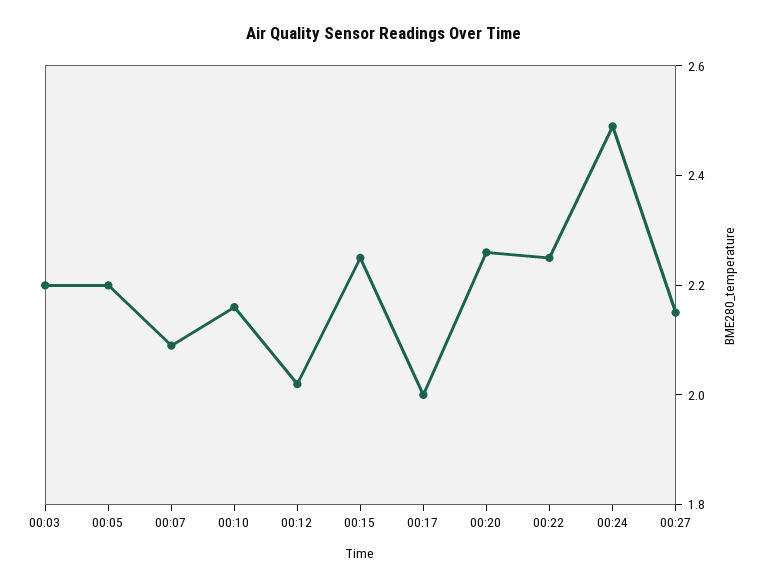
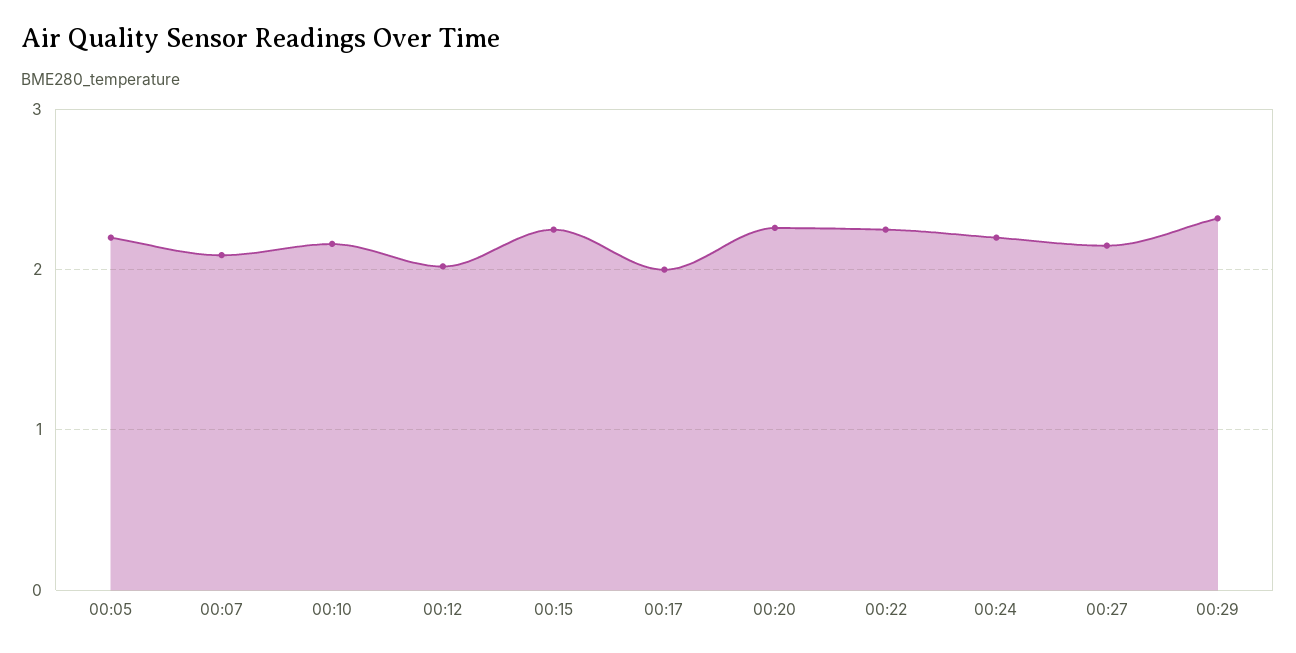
00:03: 2.2 -> none
00:24: 2.5 -> 2.2
00:29: none -> 2.3

